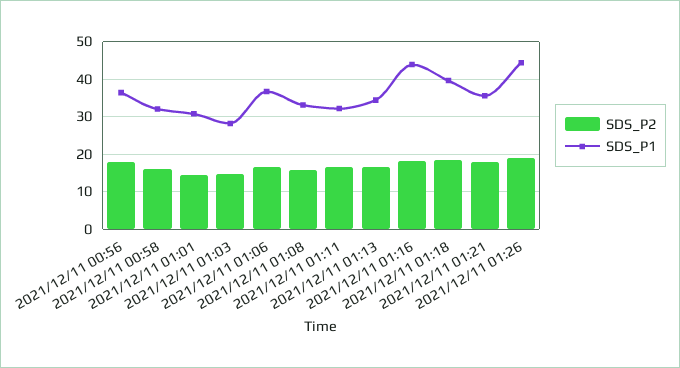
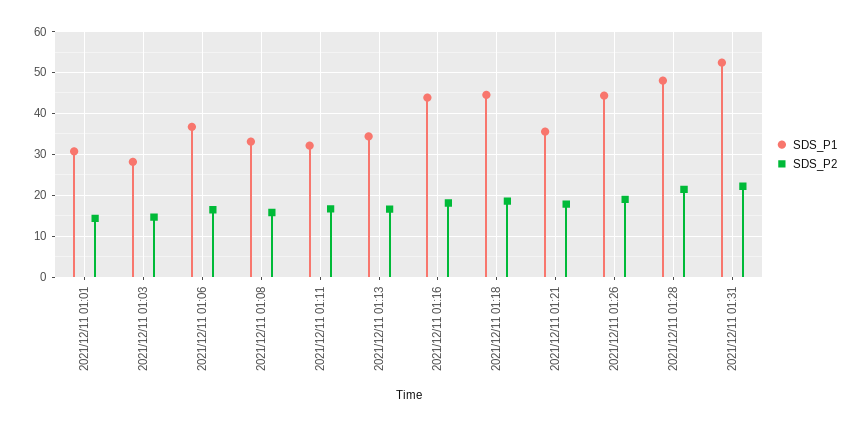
SDS_P2, 2021/12/11 00:56: 18 -> none
SDS_P1, 2021/12/11 00:56: 36 -> none
SDS_P2, 2021/12/11 00:58: 16 -> none
SDS_P1, 2021/12/11 00:58: 32 -> none
SDS_P1, 2021/12/11 01:18: 40 -> 44
SDS_P1, 2021/12/11 01:28: none -> 48
SDS_P2, 2021/12/11 01:28: none -> 22
SDS_P1, 2021/12/11 01:31: none -> 52
SDS_P2, 2021/12/11 01:31: none -> 22

